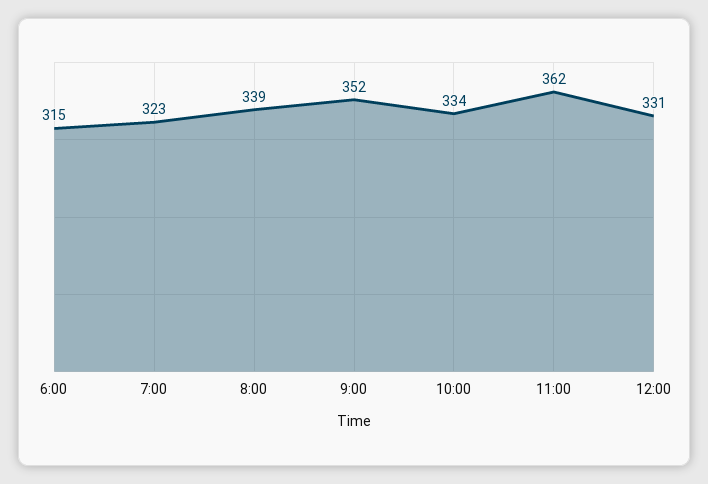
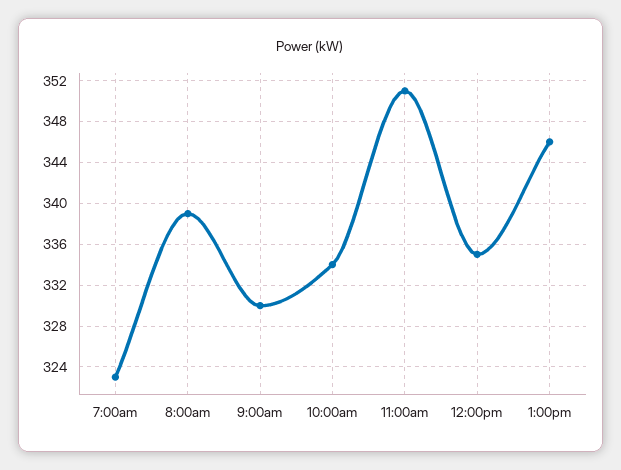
6:00: 315 -> none
9:00: 352 -> 330
11:00: 362 -> 351
12:00: 331 -> 335
1:00pm: none -> 346

